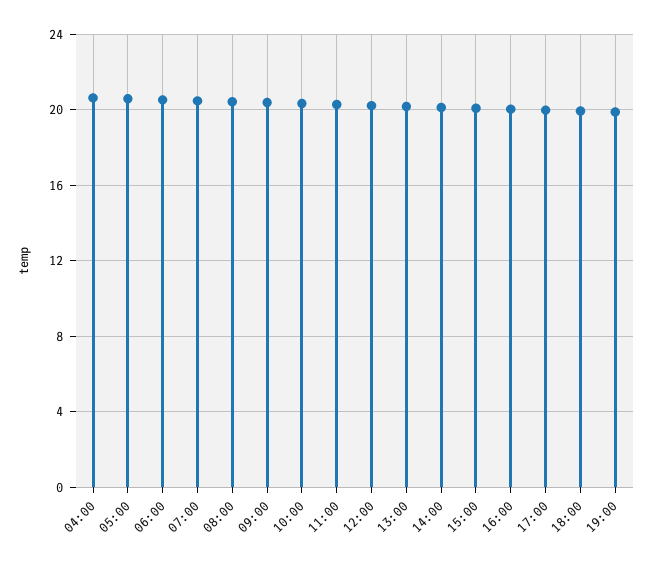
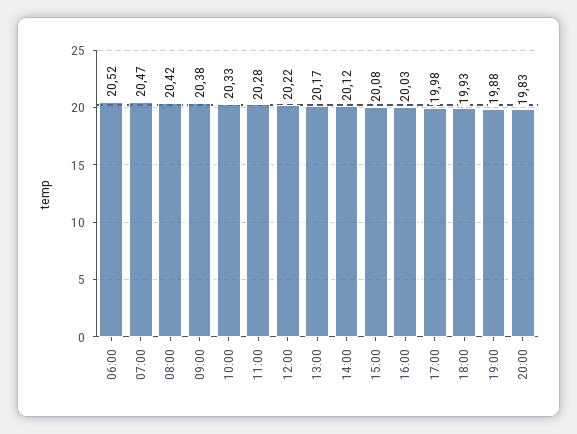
04:00: 20.5 -> none
05:00: 20.5 -> none
20:00: none -> 19.83

